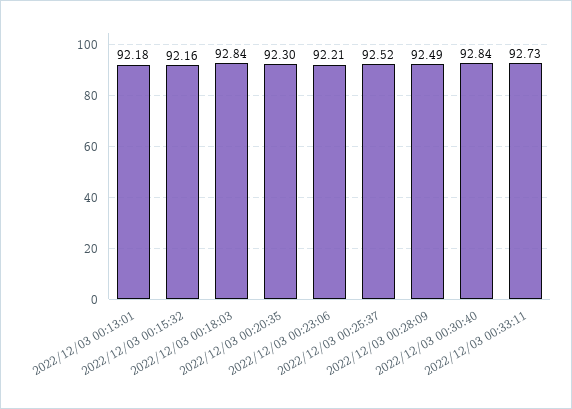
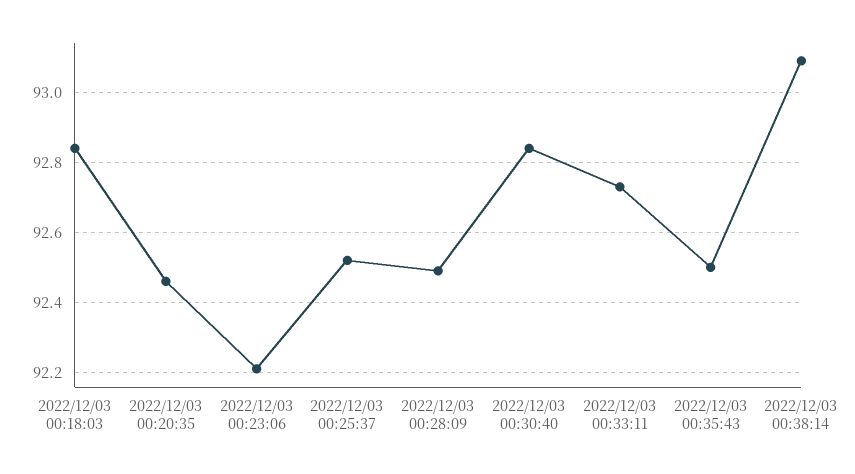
2022/12/03 00:13:01: 92.18 -> none
2022/12/03 00:15:32: 92.16 -> none
2022/12/03 00:20:35: 92.3 -> 92.45
2022/12/03 00:35:43: none -> 92.5
2022/12/03 00:38:14: none -> 93.1

